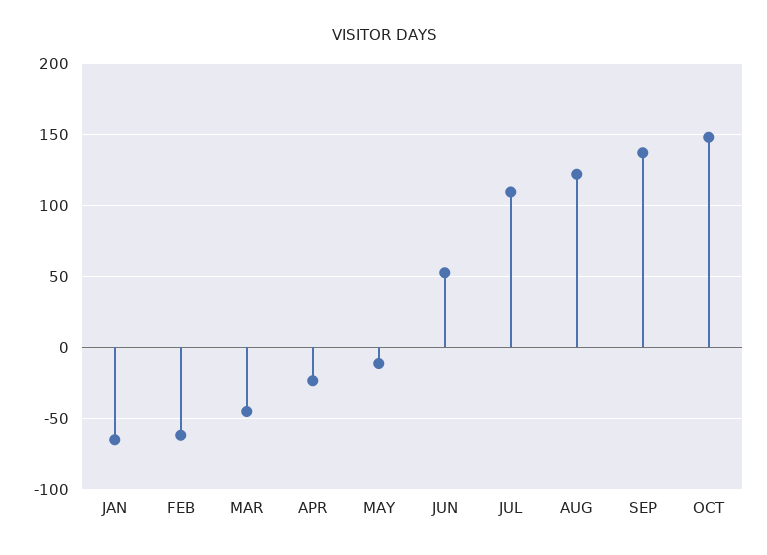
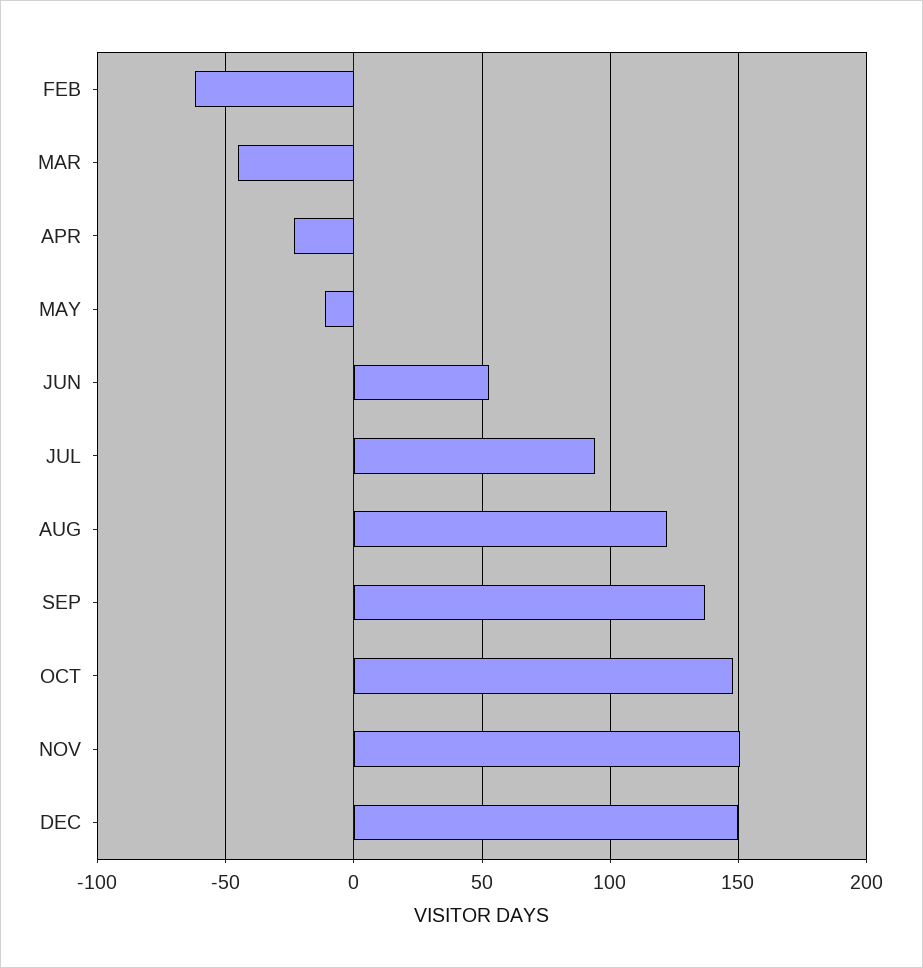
JAN: -65 -> none
JUL: 110 -> 95
NOV: none -> 150
DEC: none -> 150

